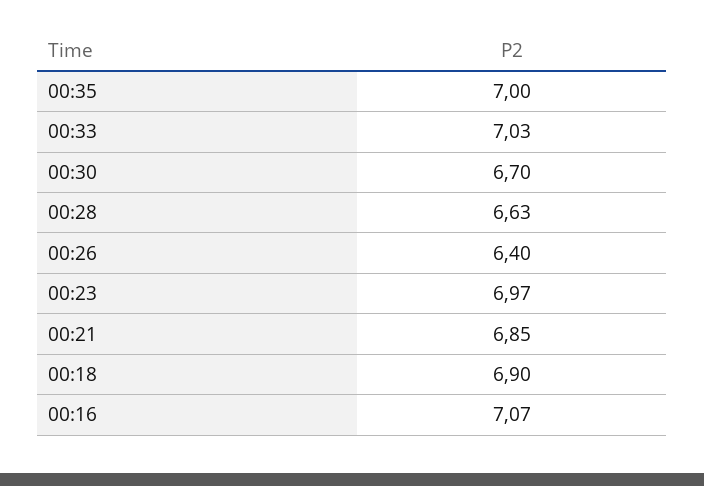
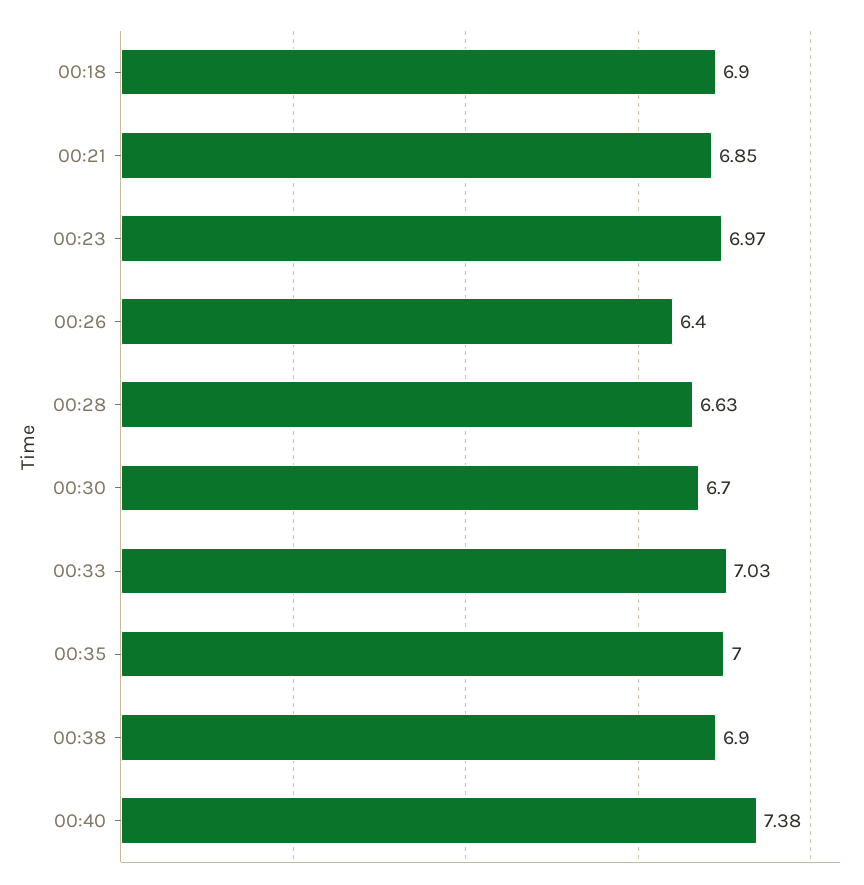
00:16: 7.07 -> none
00:38: none -> 6.9
00:40: none -> 7.38

